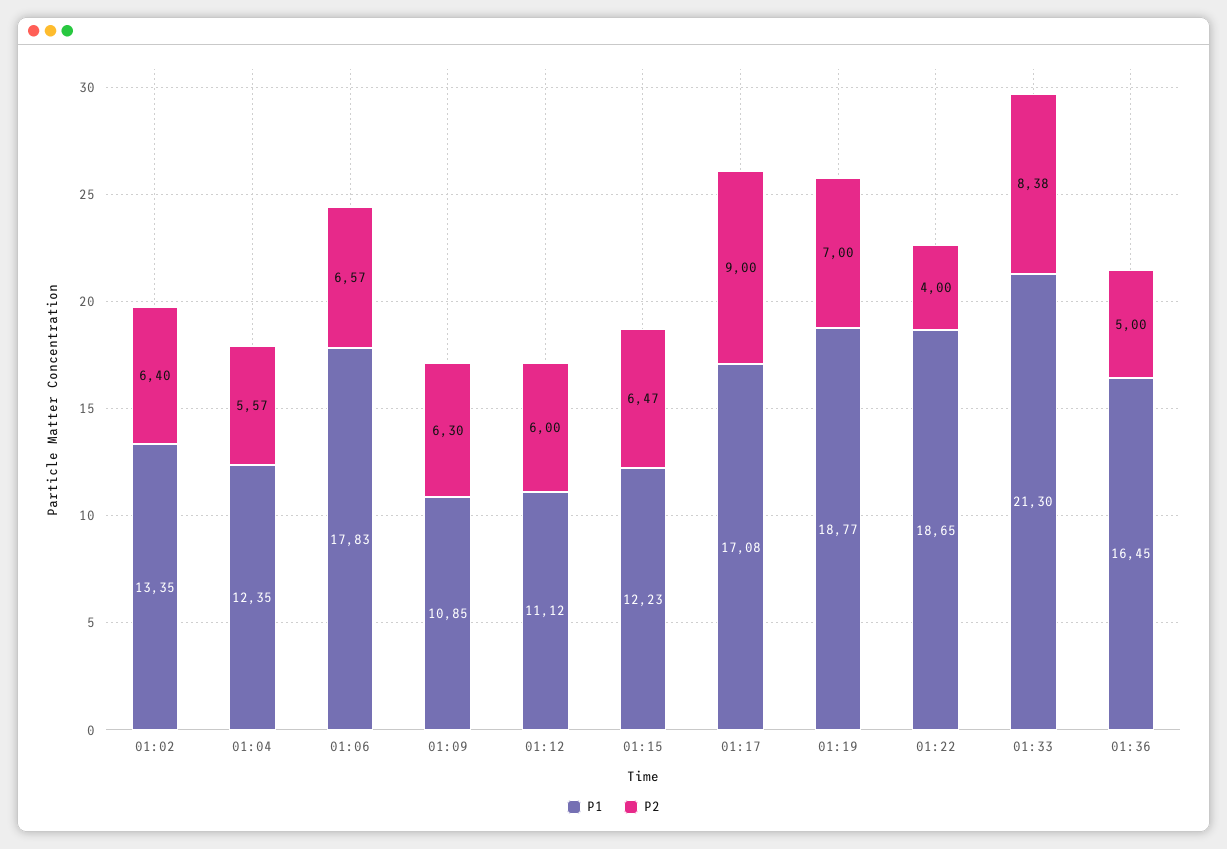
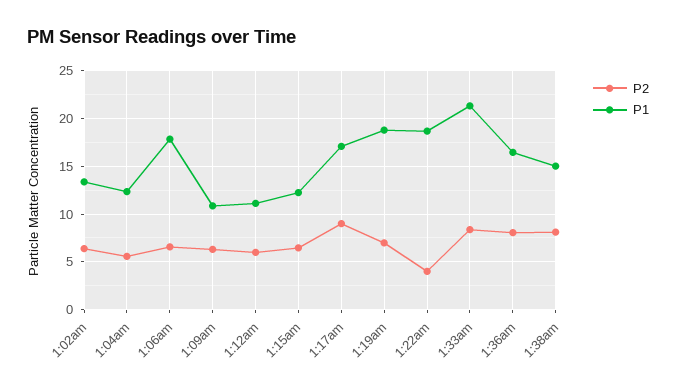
P2, 01:36: 5 -> 8
P2, 1:38am: none -> 8
P1, 1:38am: none -> 15

